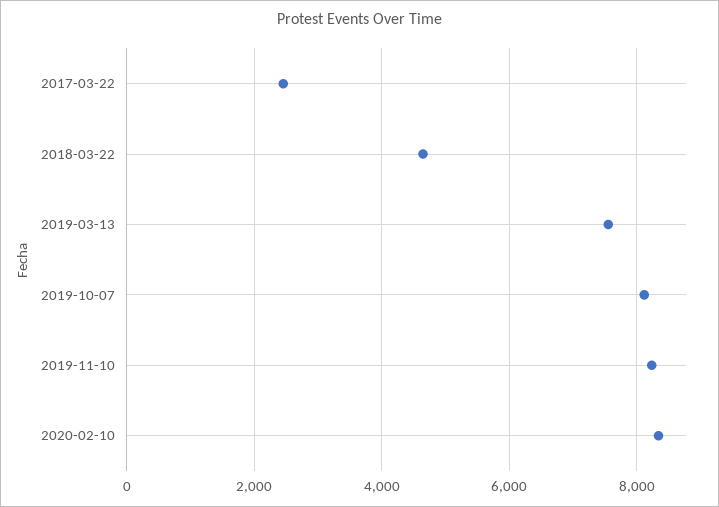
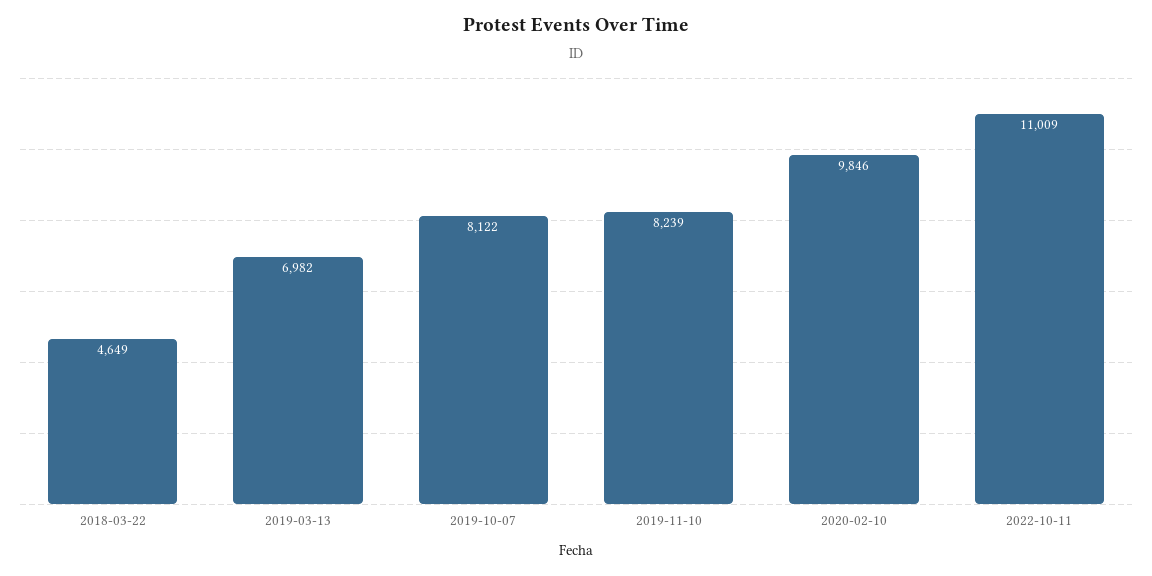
2017-03-22: 2400 -> none
2019-03-13: 7600 -> 6982
2020-02-10: 8400 -> 9846
2022-10-11: none -> 11009

